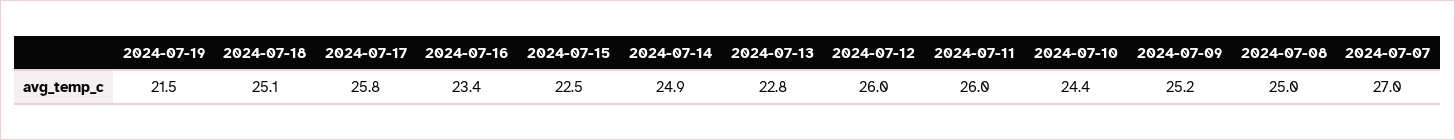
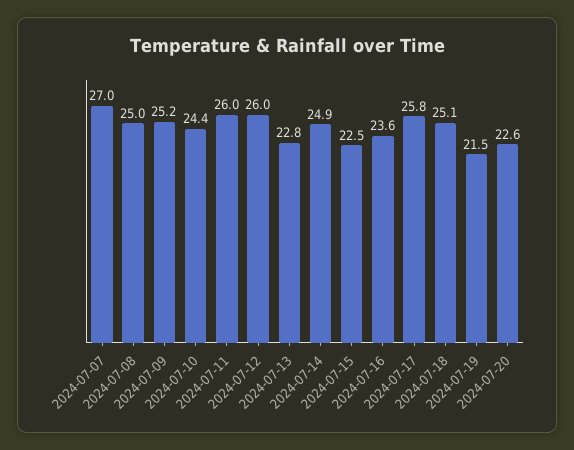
2024-07-16: 23.4 -> 23.6
2024-07-20: none -> 22.6

